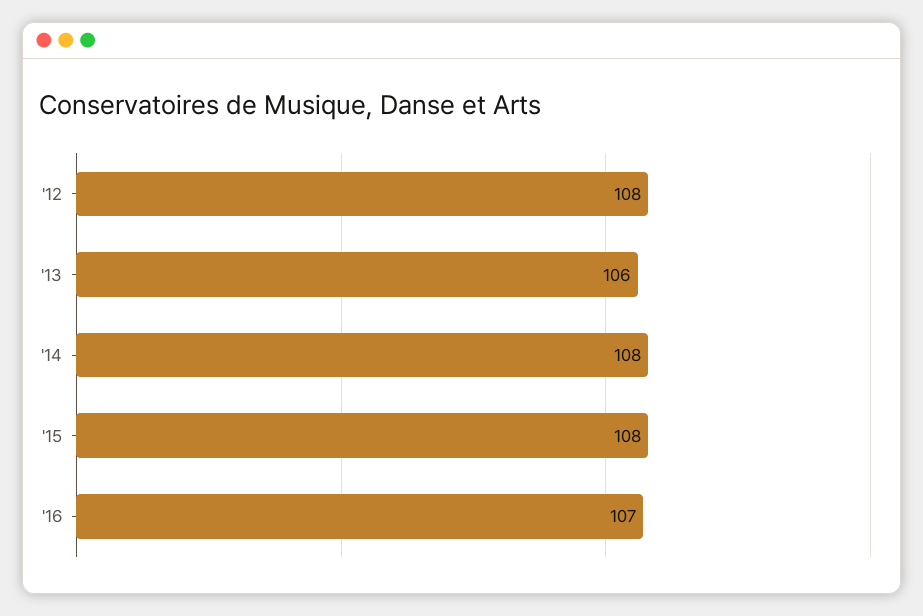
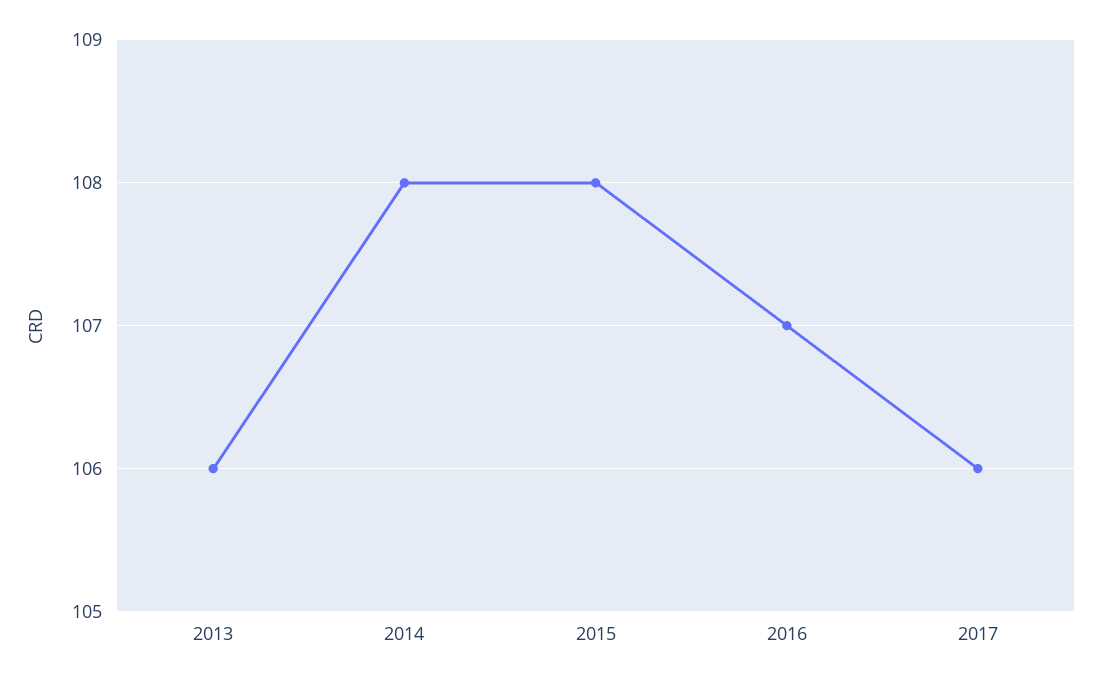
'12: 108 -> none
2017: none -> 106

